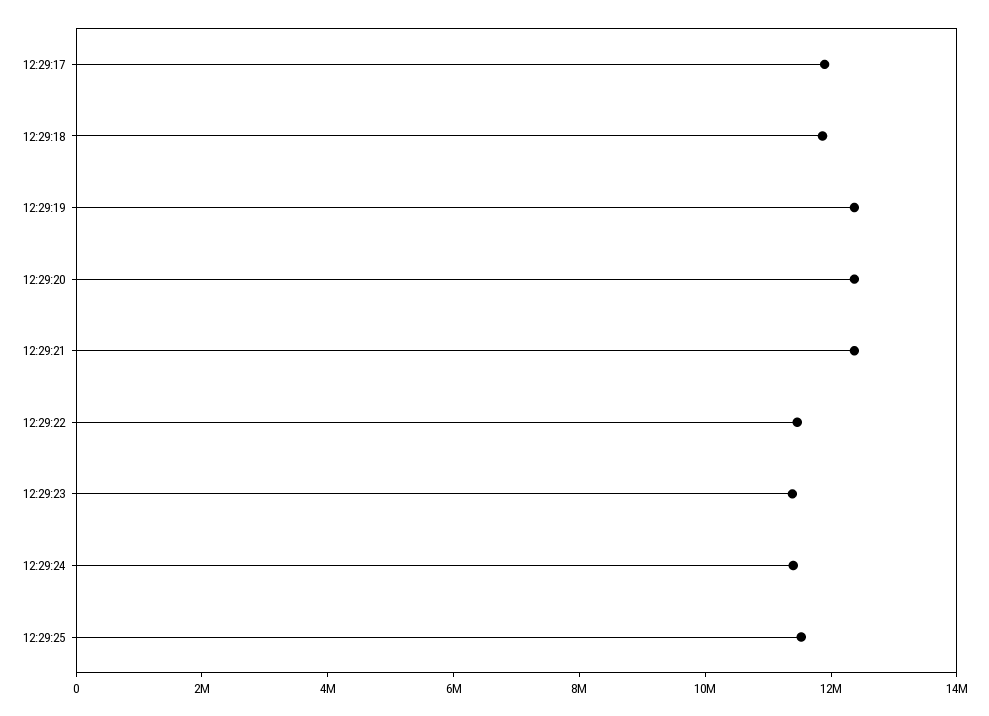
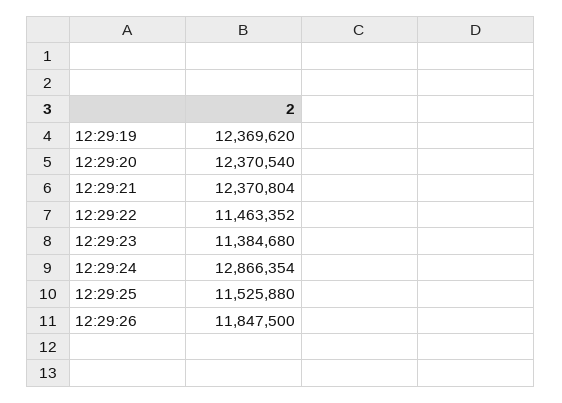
12:29:17: 12000000 -> none
12:29:18: 12000000 -> none
12:29:24: 11500000 -> 12866354
12:29:26: none -> 11847500

